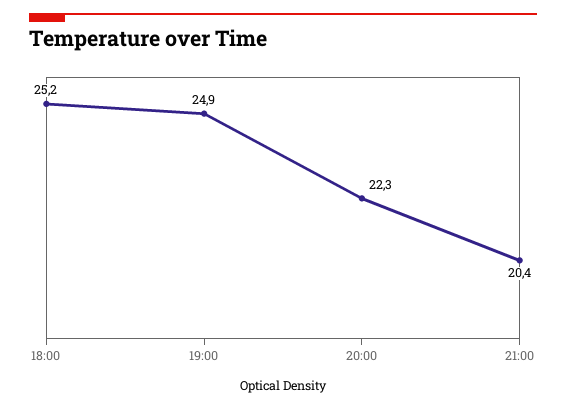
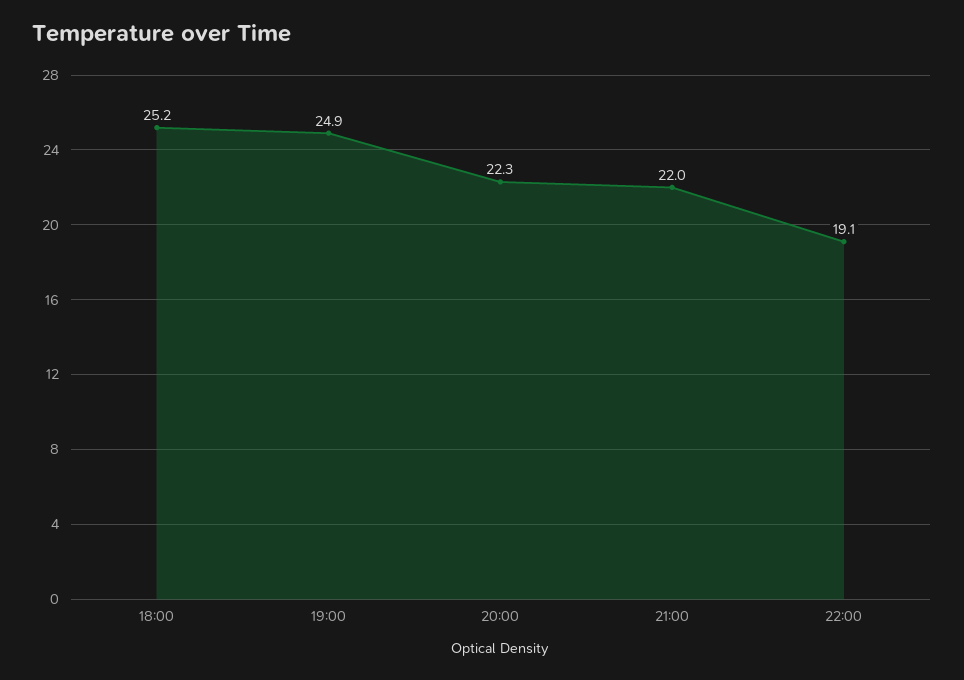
21:00: 20.4 -> 22
22:00: none -> 19.1

